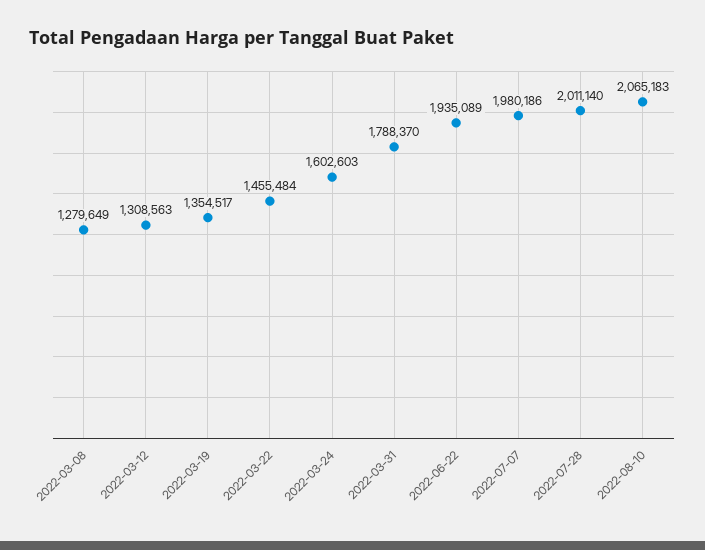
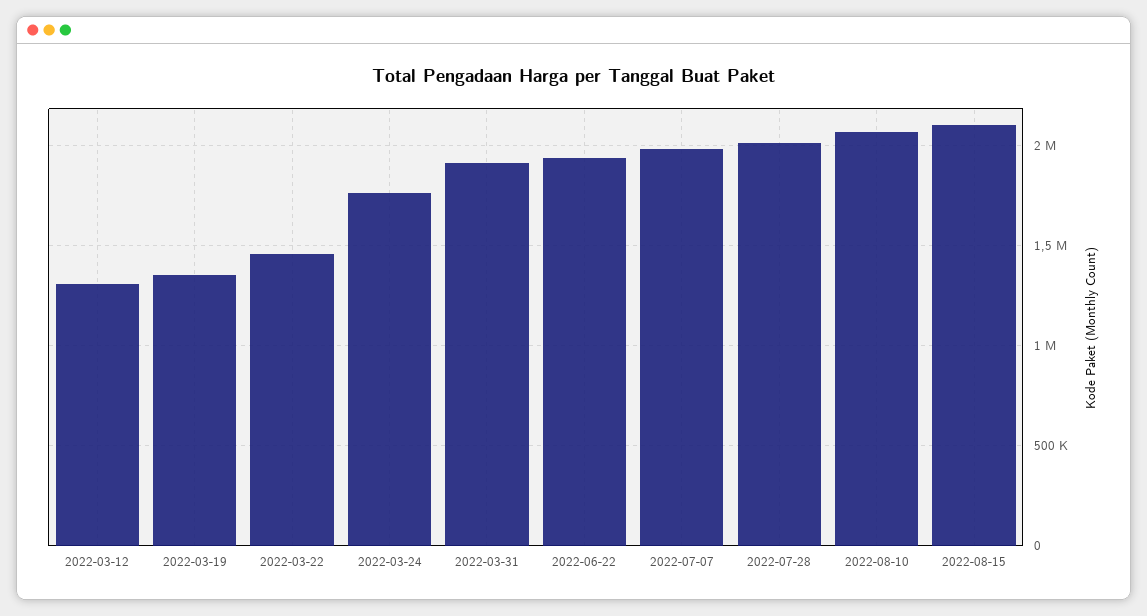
2022-03-08: 1279649 -> none
2022-03-24: 1602603 -> 1750000
2022-03-31: 1788370 -> 1900000
2022-08-15: none -> 2100000

